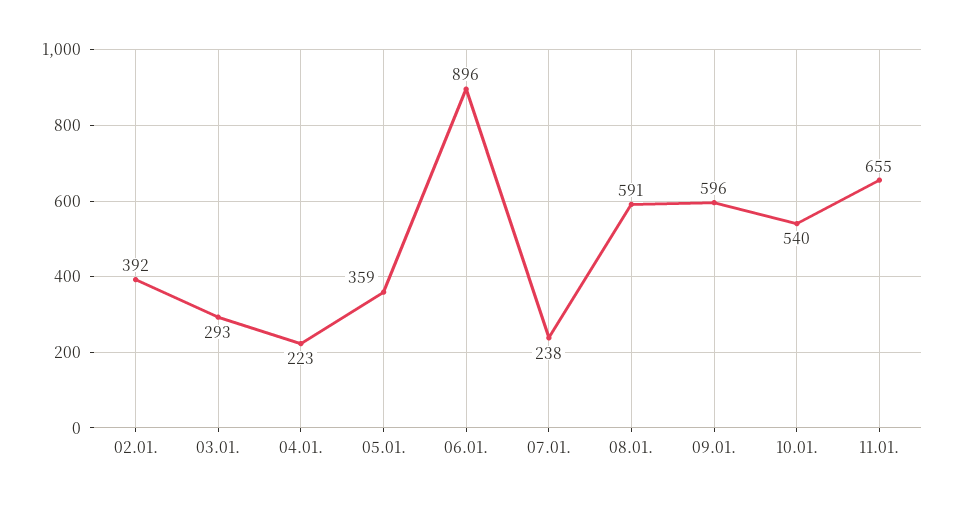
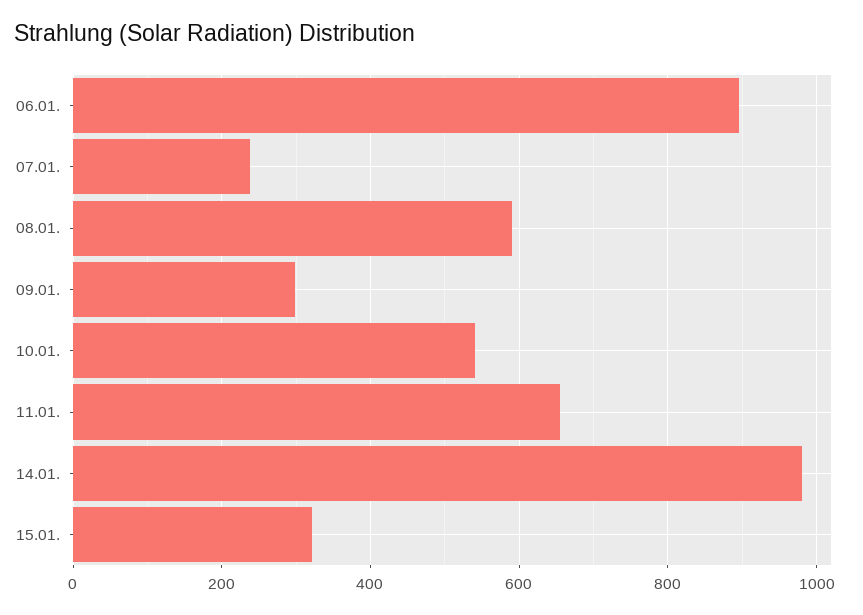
02.01.: 392 -> none
03.01.: 293 -> none
04.01.: 223 -> none
05.01.: 359 -> none
09.01.: 596 -> 300
14.01.: none -> 980
15.01.: none -> 320

